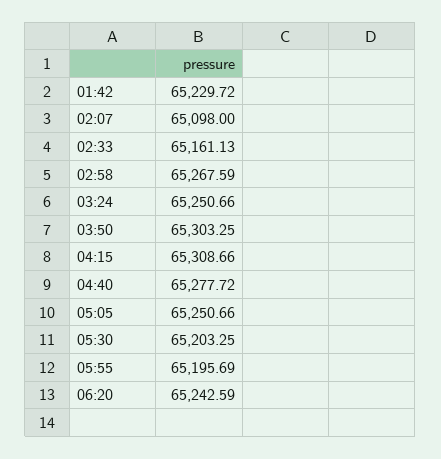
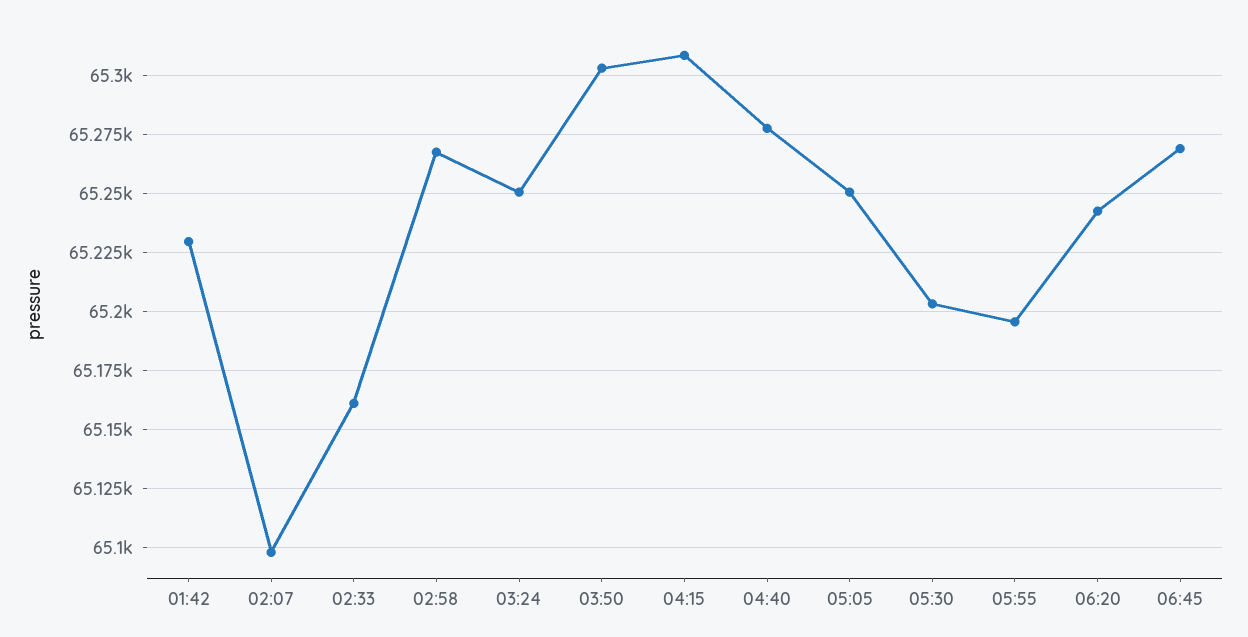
06:45: none -> 65270

